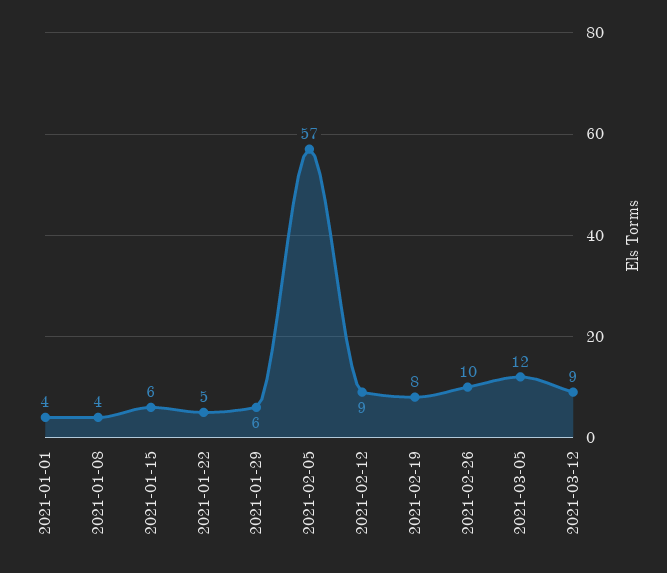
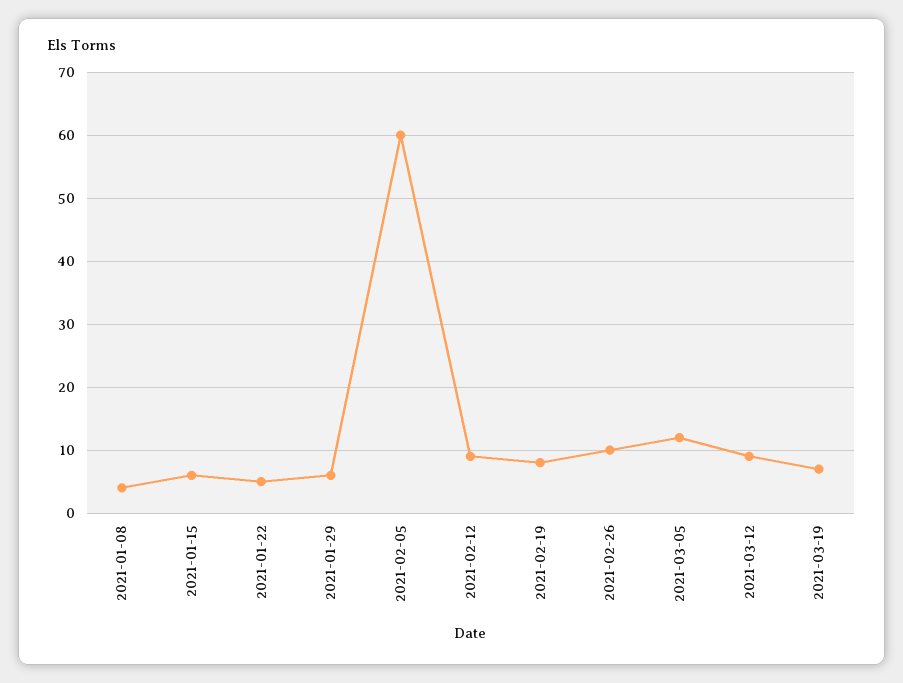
2021-01-01: 4 -> none
2021-02-05: 57 -> 60
2021-03-19: none -> 7

